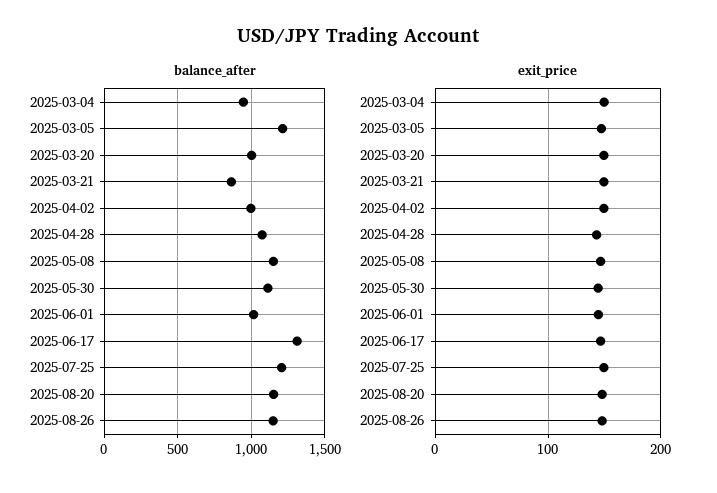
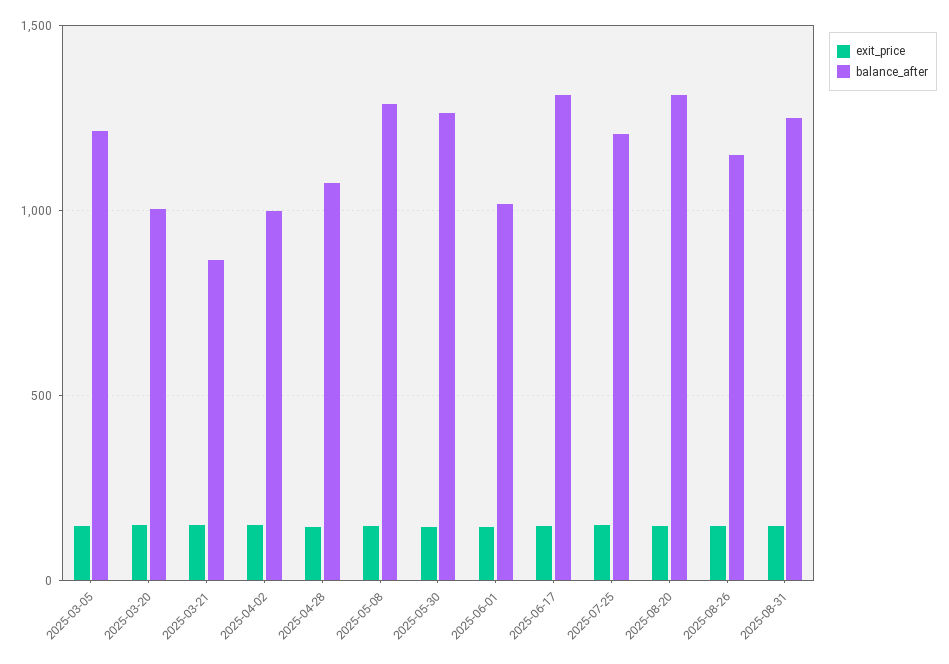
balance_after, 2025-03-04: 950 -> none
balance_after, 2025-05-08: 1150 -> 1300
balance_after, 2025-05-30: 1100 -> 1250
balance_after, 2025-08-20: 1150 -> 1300
exit_price, 2025-03-04: 150 -> none
exit_price, 2025-08-31: none -> 150
balance_after, 2025-08-31: none -> 1250

